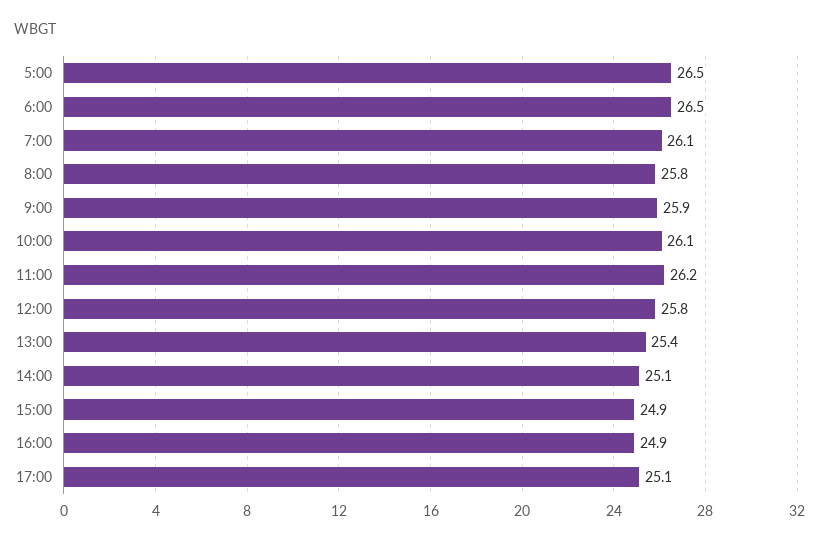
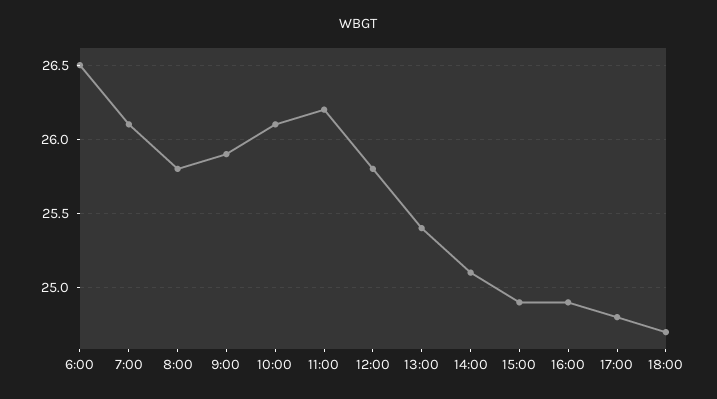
5:00: 26.5 -> none
17:00: 25.1 -> 24.8
18:00: none -> 24.7

